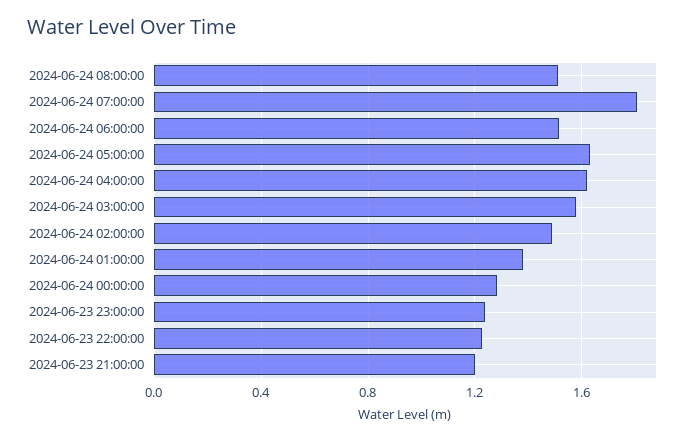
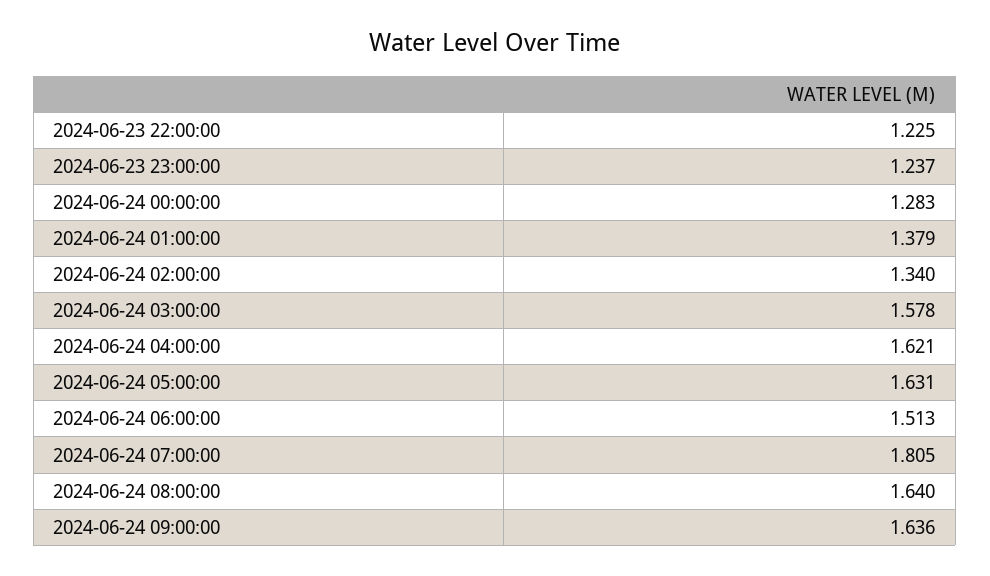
2024-06-24 08:00:00: 1.5 -> 1.64
2024-06-24 02:00:00: 1.5 -> 1.34
2024-06-23 21:00:00: 1.2 -> none
2024-06-24 09:00:00: none -> 1.636

